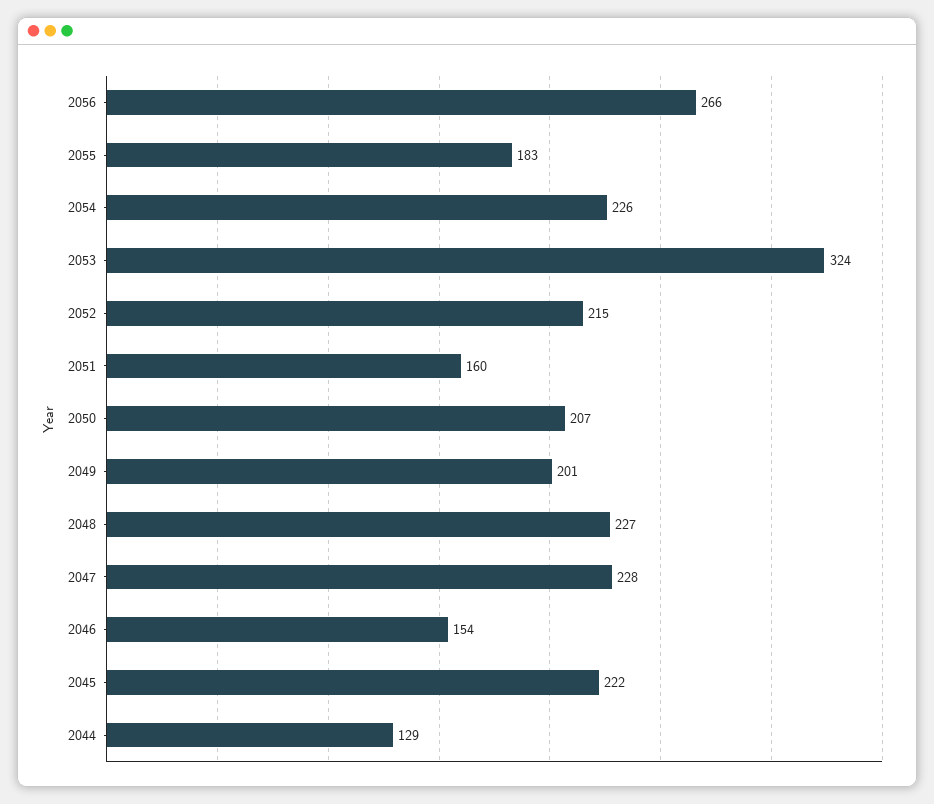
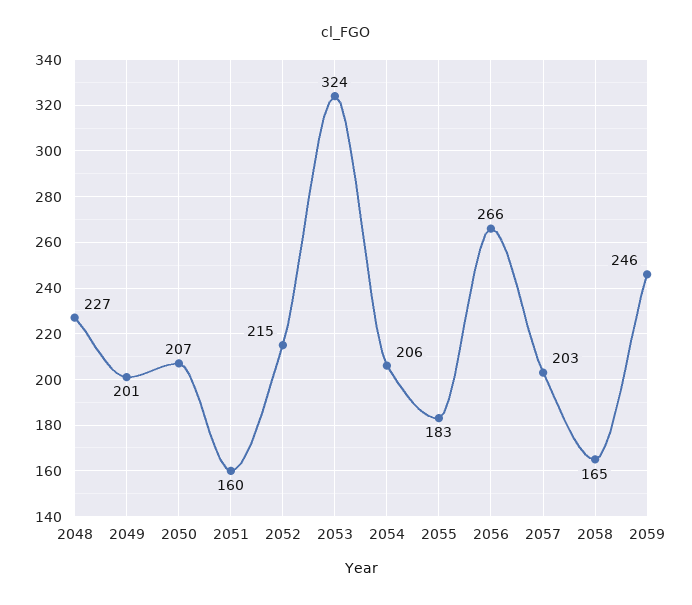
2054: 226 -> 206
2047: 228 -> none
2046: 154 -> none
2045: 222 -> none
2044: 129 -> none
2057: none -> 203
2058: none -> 165
2059: none -> 246

